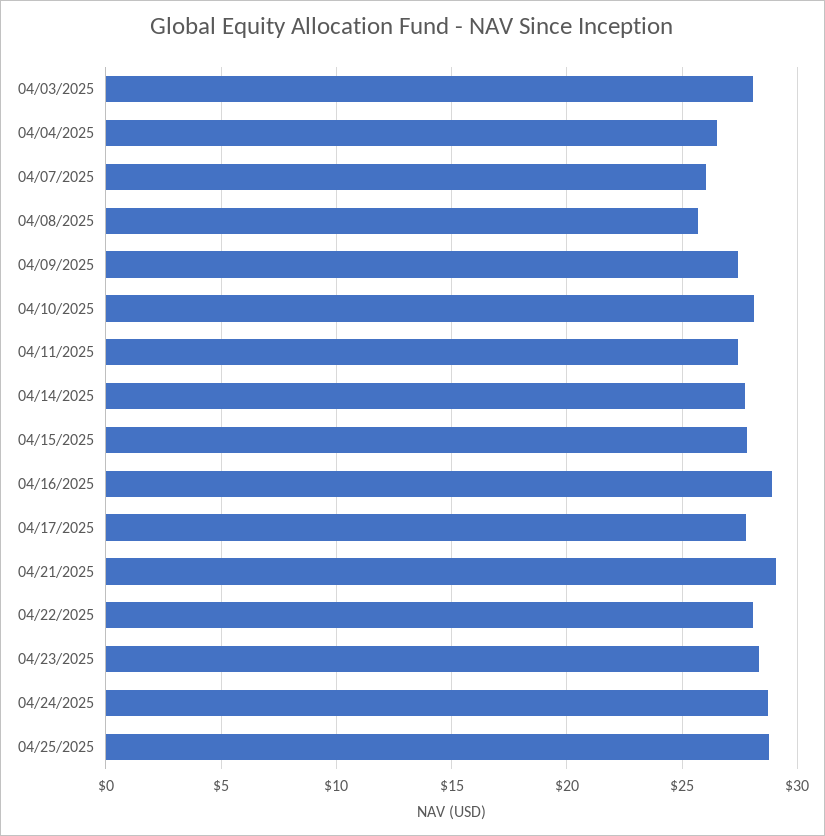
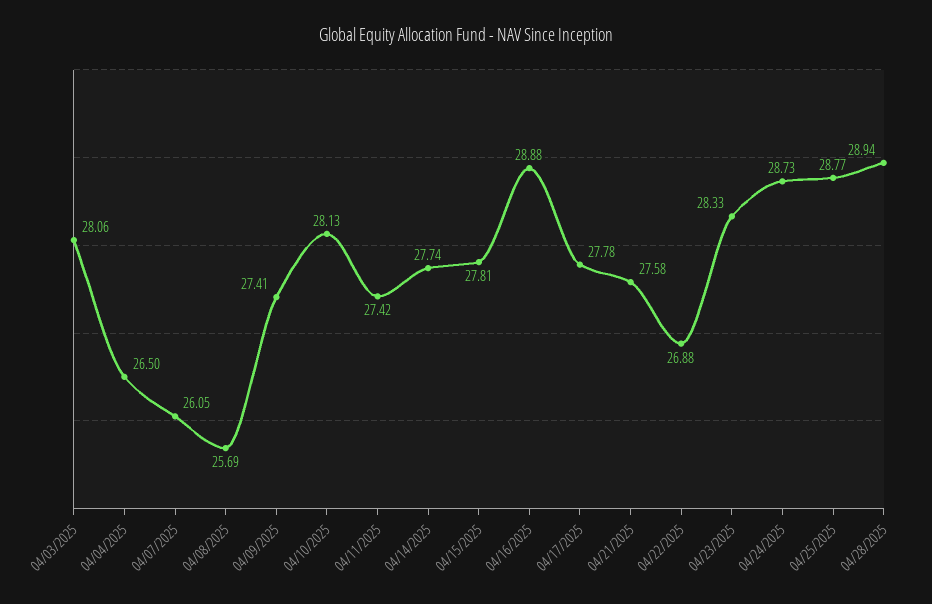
04/21/2025: 29 -> 27.58
04/22/2025: 28 -> 26.88
04/28/2025: none -> 28.94

